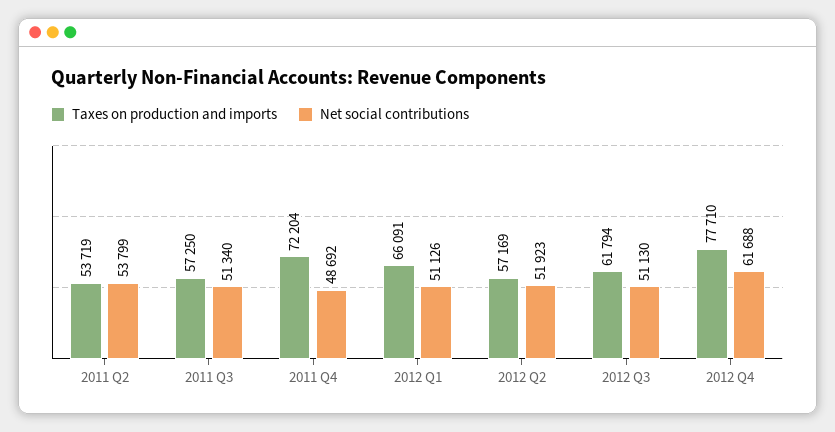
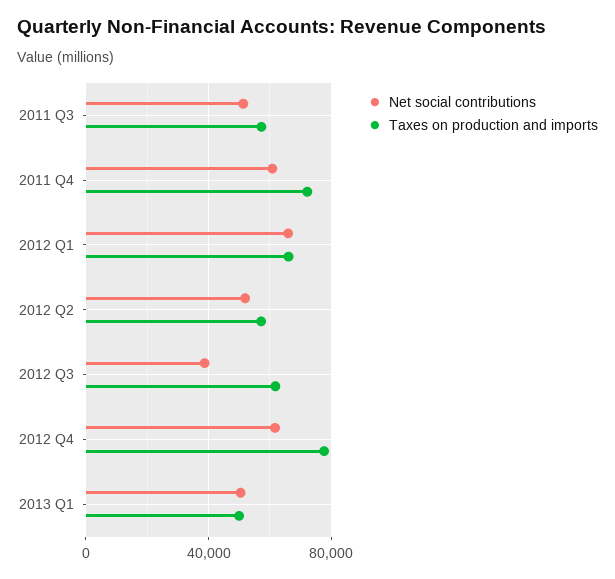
Taxes on production and imports, 2011 Q2: 53719 -> none
Net social contributions, 2011 Q2: 53799 -> none
Net social contributions, 2011 Q4: 48692 -> 60000
Net social contributions, 2012 Q1: 51126 -> 65000
Net social contributions, 2012 Q3: 51130 -> 40000
Net social contributions, 2013 Q1: none -> 50000
Taxes on production and imports, 2013 Q1: none -> 50000

